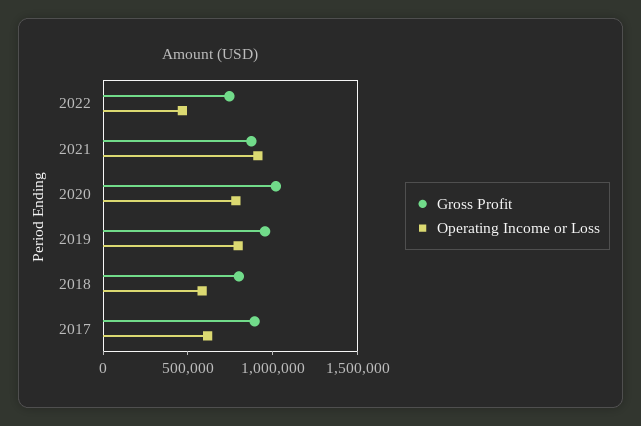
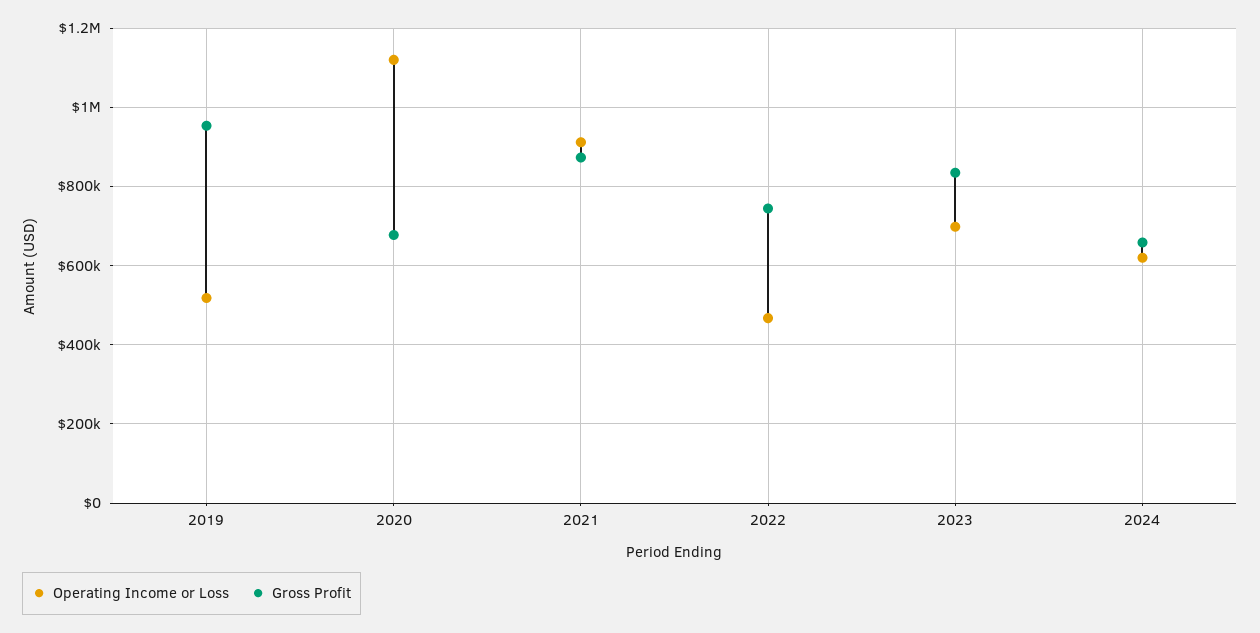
Gross Profit, 2020: 1000000 -> 680000
Operating Income or Loss, 2020: 800000 -> 1120000
Operating Income or Loss, 2019: 800000 -> 520000
Gross Profit, 2018: 800000 -> none
Operating Income or Loss, 2018: 600000 -> none
Gross Profit, 2017: 900000 -> none
Operating Income or Loss, 2017: 600000 -> none
Operating Income or Loss, 2023: none -> 700000
Gross Profit, 2023: none -> 840000
Operating Income or Loss, 2024: none -> 620000
Gross Profit, 2024: none -> 660000

